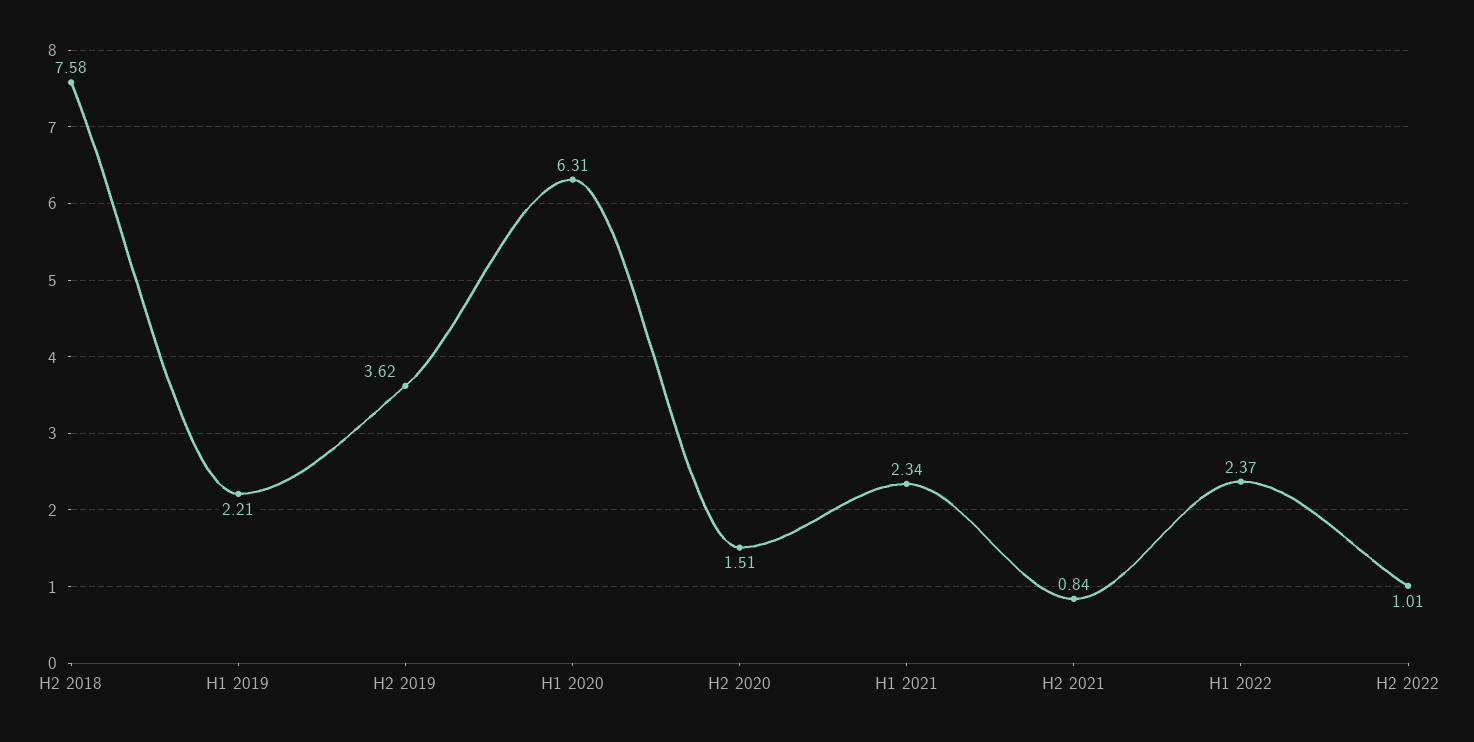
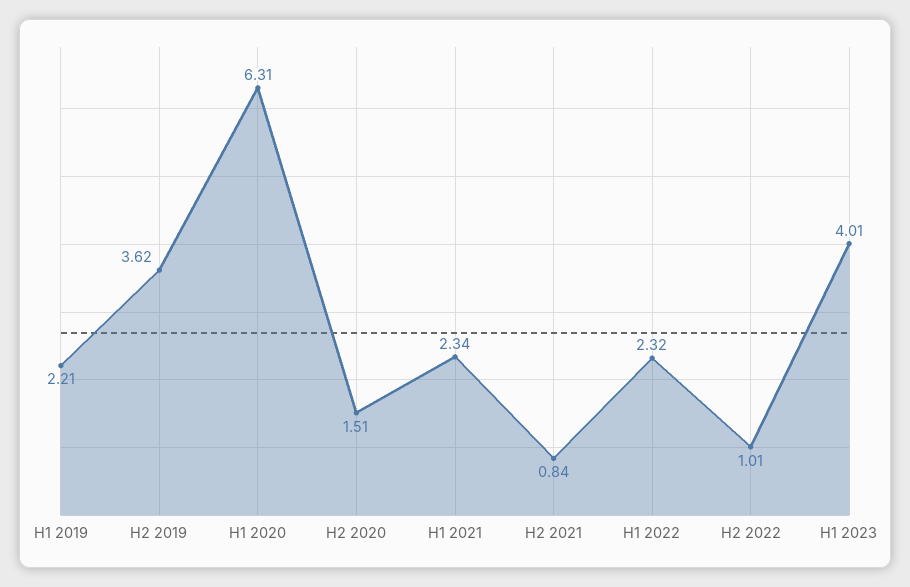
H2 2018: 7.58 -> none
H1 2022: 2.37 -> 2.32
H1 2023: none -> 4.01

